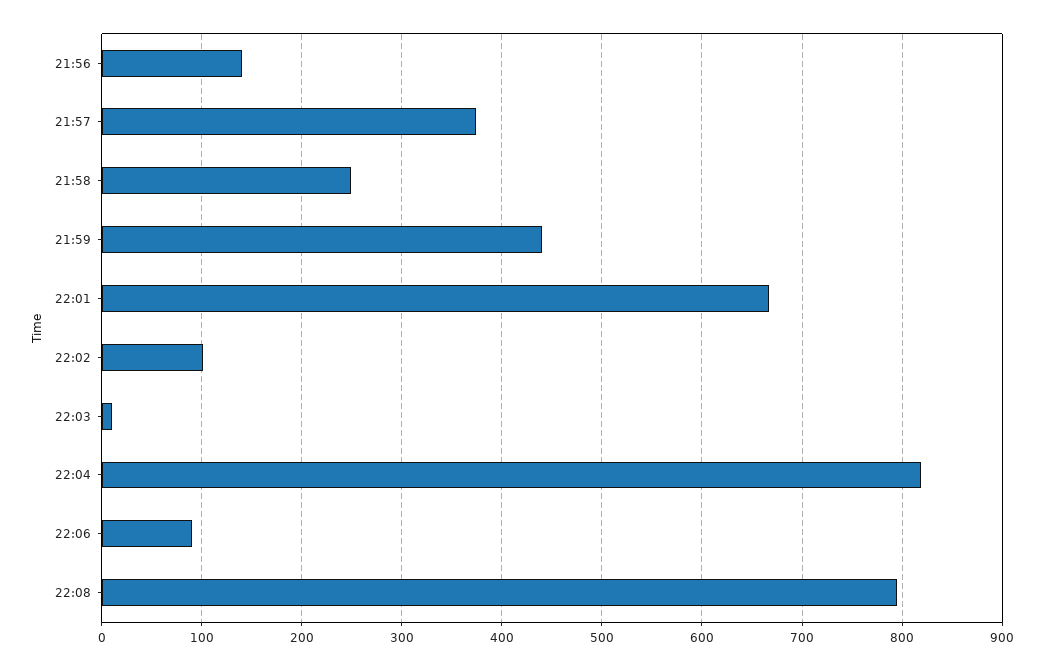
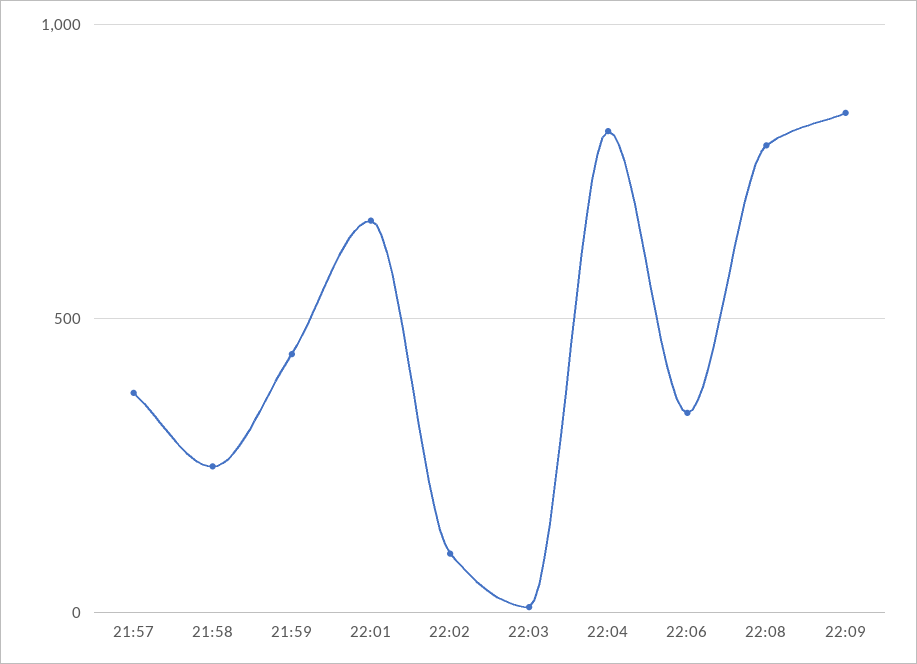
21:56: 140 -> none
22:06: 90 -> 350
22:09: none -> 850

